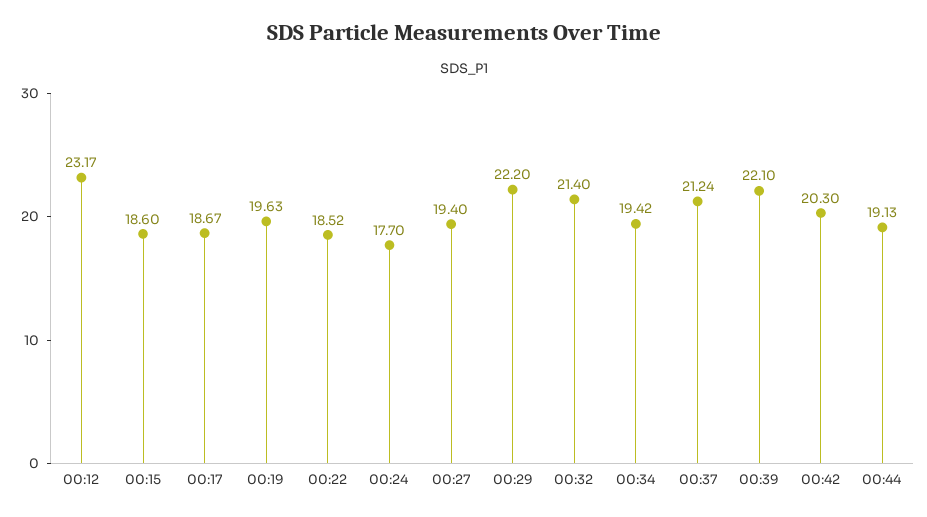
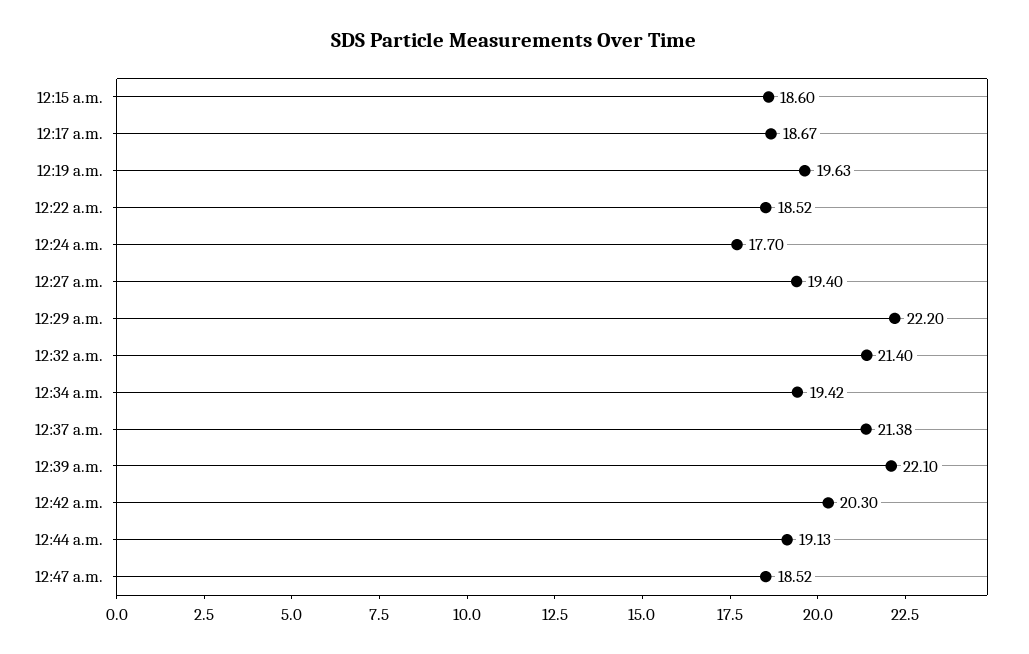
00:12: 23.17 -> none
00:37: 21.24 -> 21.38
12:47 a.m.: none -> 18.52

